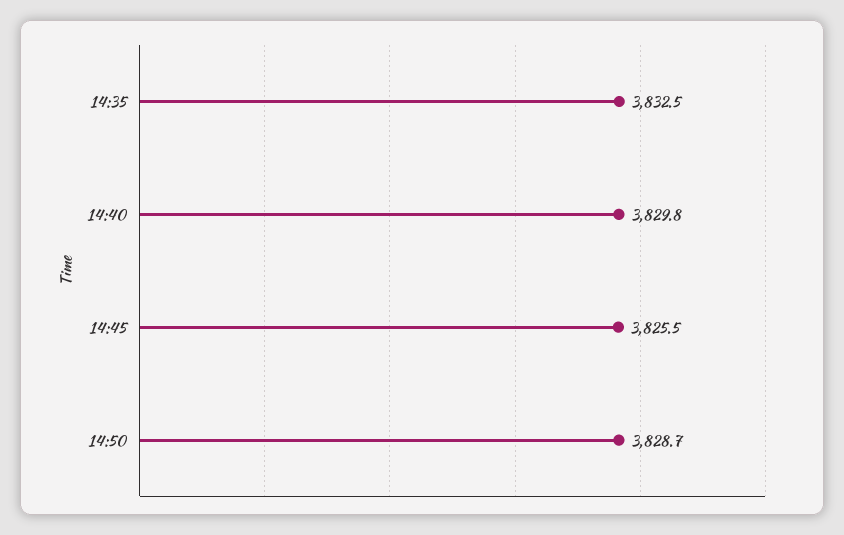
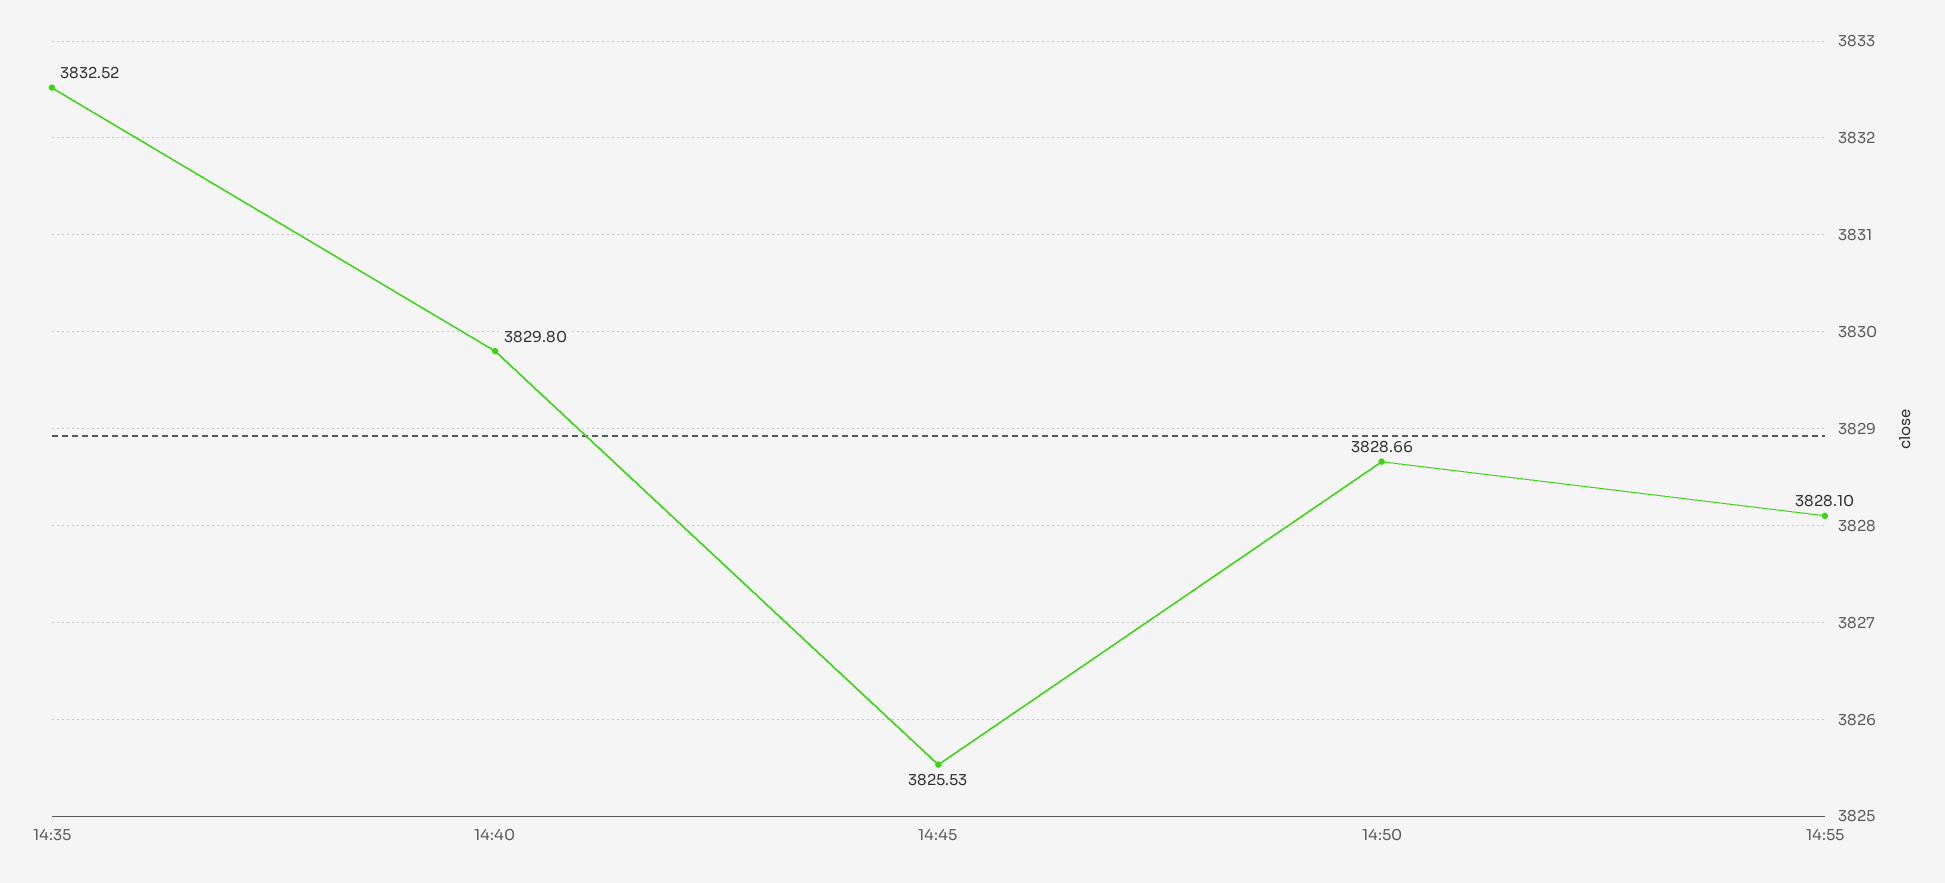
14:55: none -> 3828.1

